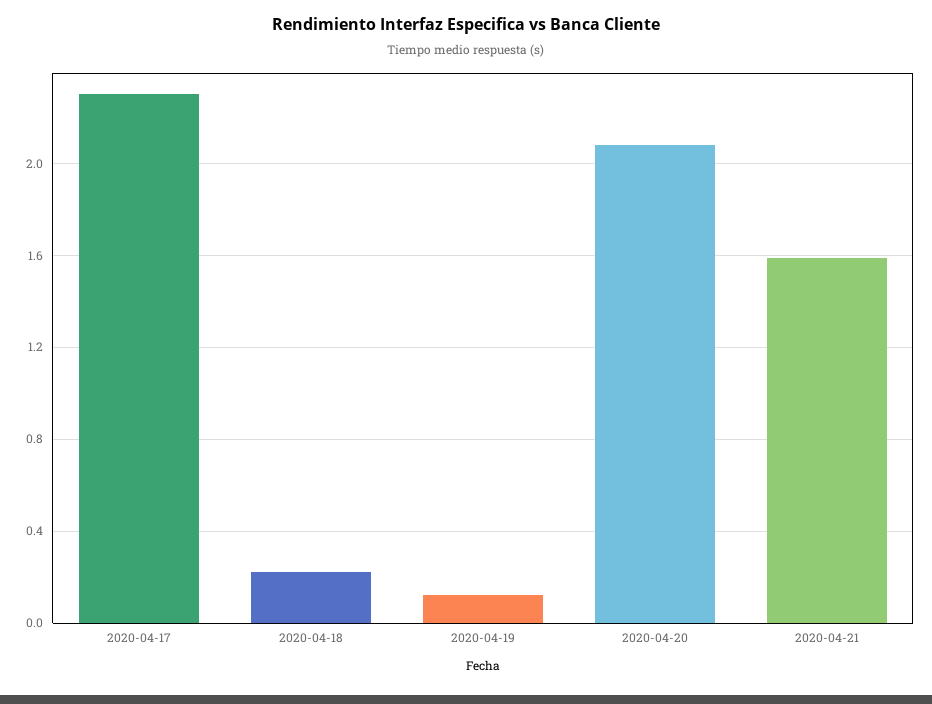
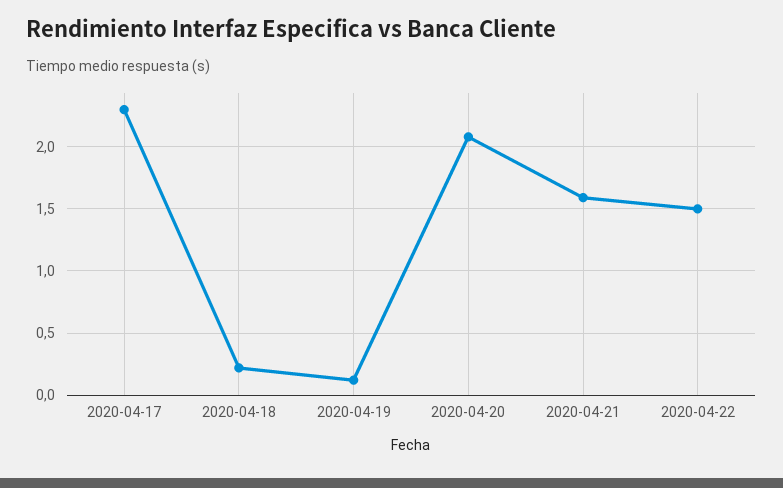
2020-04-22: none -> 1.5

